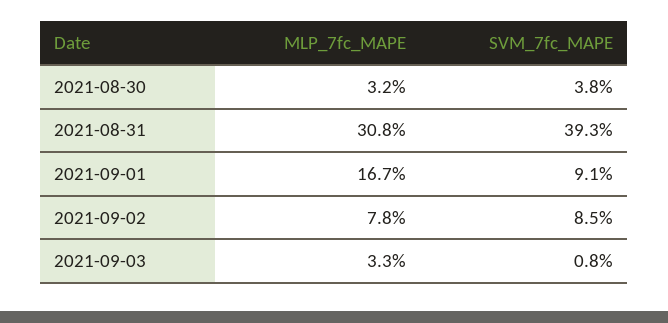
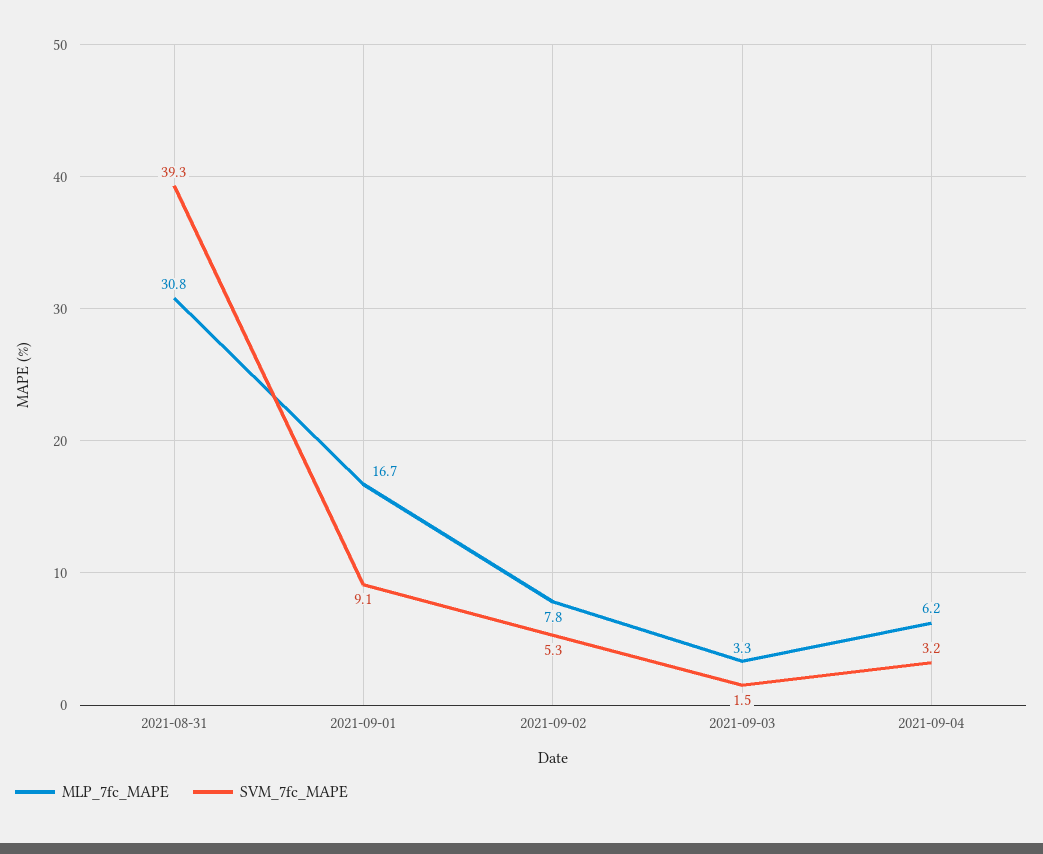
MLP_7fc_MAPE, 2021-08-30: 3.2 -> none
SVM_7fc_MAPE, 2021-08-30: 3.8 -> none
SVM_7fc_MAPE, 2021-09-02: 8.5 -> 5.3
SVM_7fc_MAPE, 2021-09-03: 0.8 -> 1.5
MLP_7fc_MAPE, 2021-09-04: none -> 6.2
SVM_7fc_MAPE, 2021-09-04: none -> 3.2

